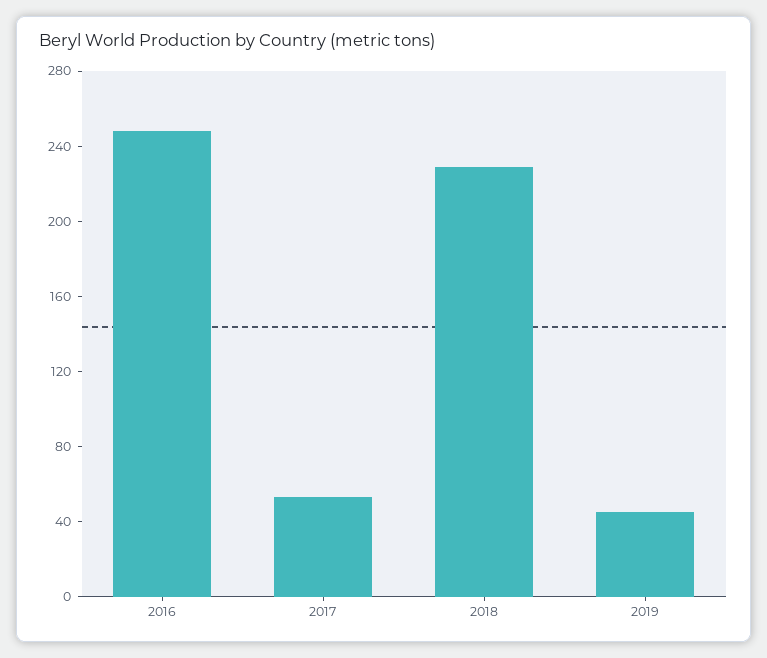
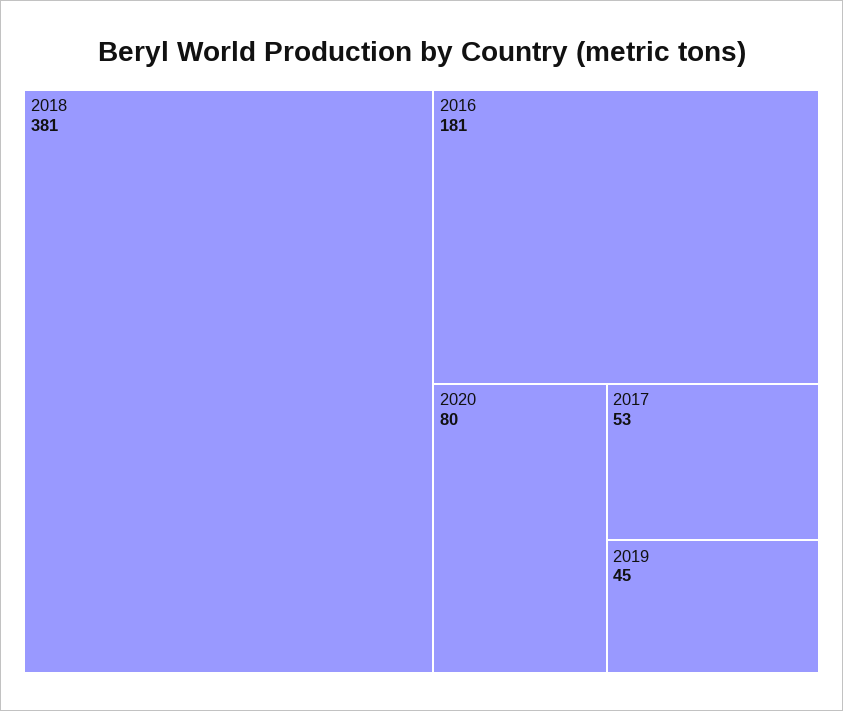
2016: 250 -> 181
2018: 230 -> 381
2020: none -> 80

